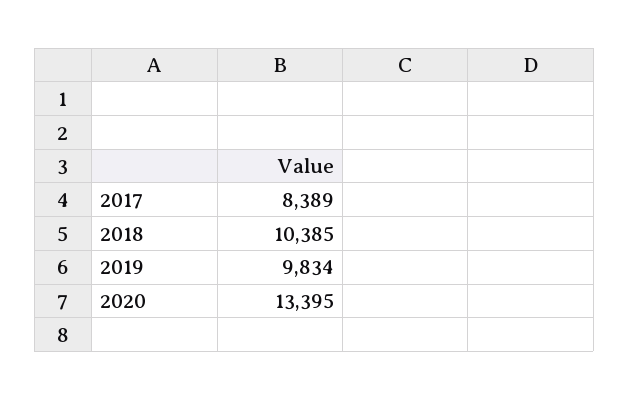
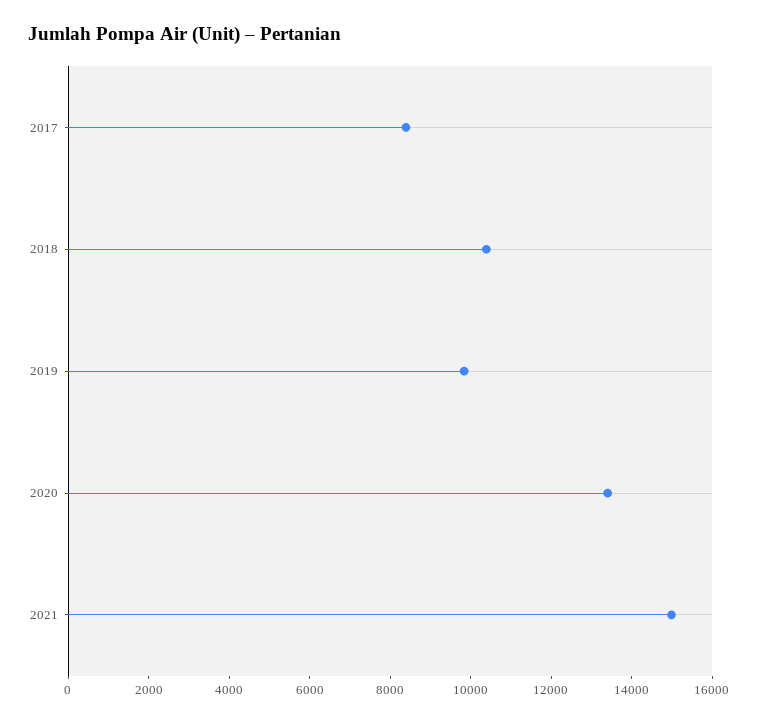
2021: none -> 15000

